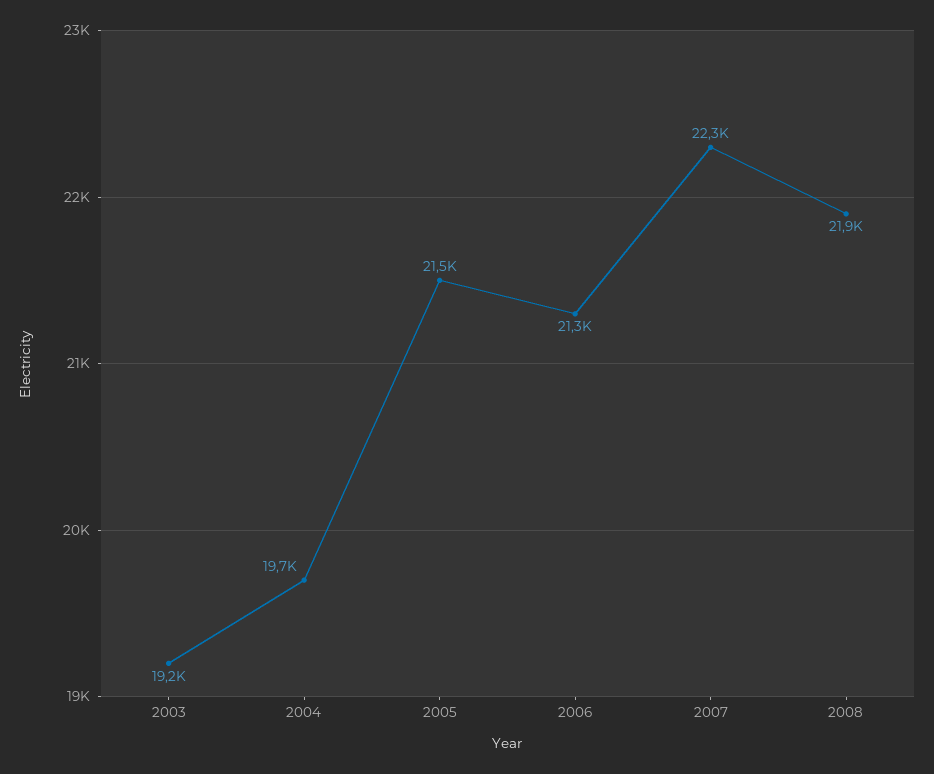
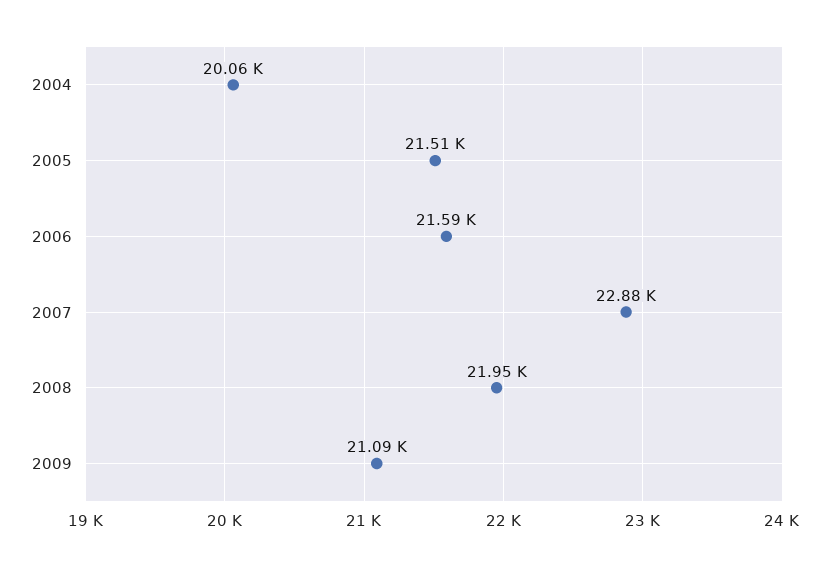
2003: 19200 -> none
2004: 19700 -> 20060
2006: 21300 -> 21590
2007: 22300 -> 22880
2009: none -> 21090

